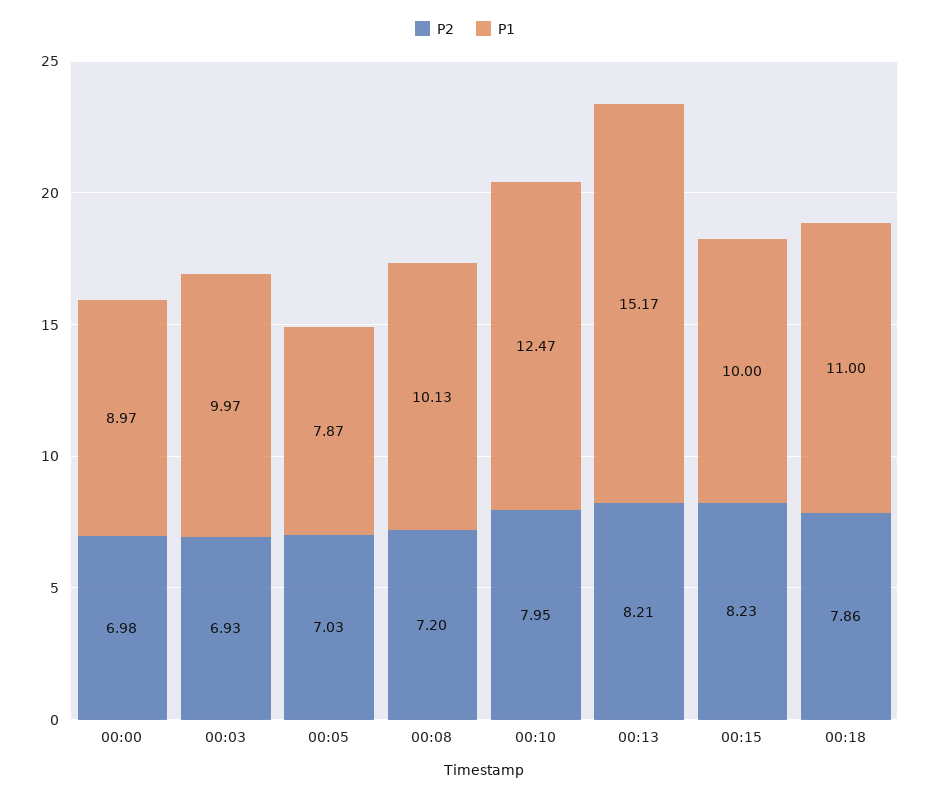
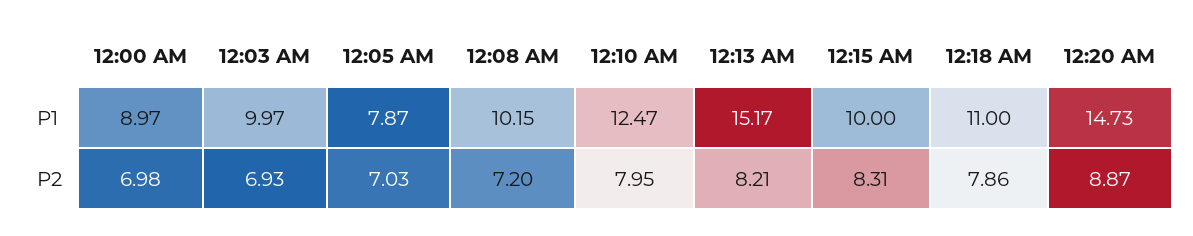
P1, 00:08: 10.13 -> 10.15
P2, 00:15: 8.23 -> 8.31
P1, 12:20 AM: none -> 14.73
P2, 12:20 AM: none -> 8.87

